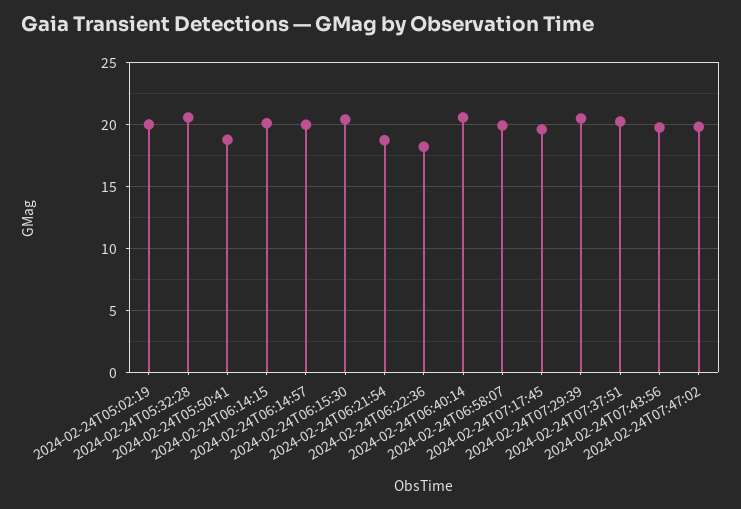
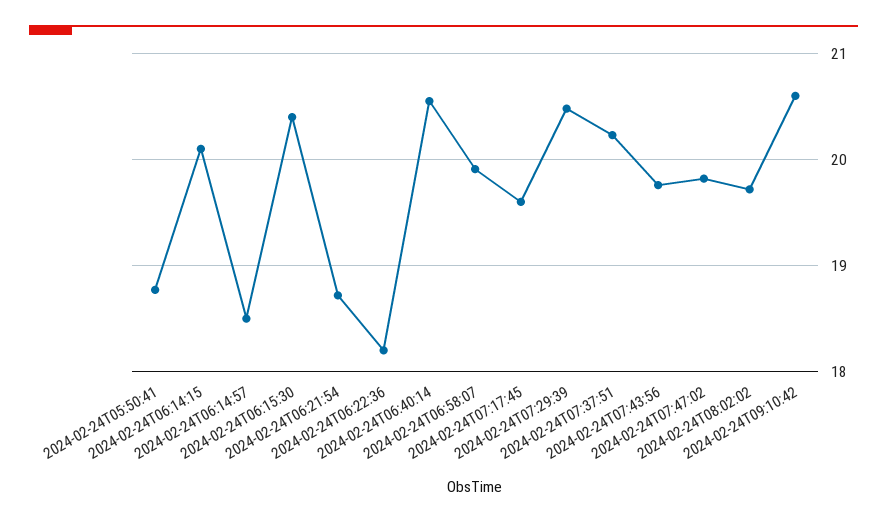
2024-02-24T05:02:19: 20 -> none
2024-02-24T05:32:28: 20.5 -> none
2024-02-24T06:14:57: 20 -> 18.5
2024-02-24T08:02:02: none -> 19.7
2024-02-24T09:10:42: none -> 20.6

